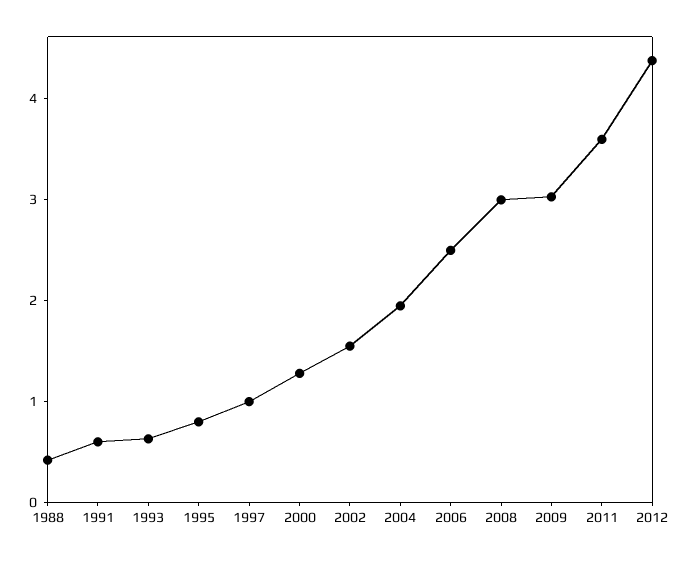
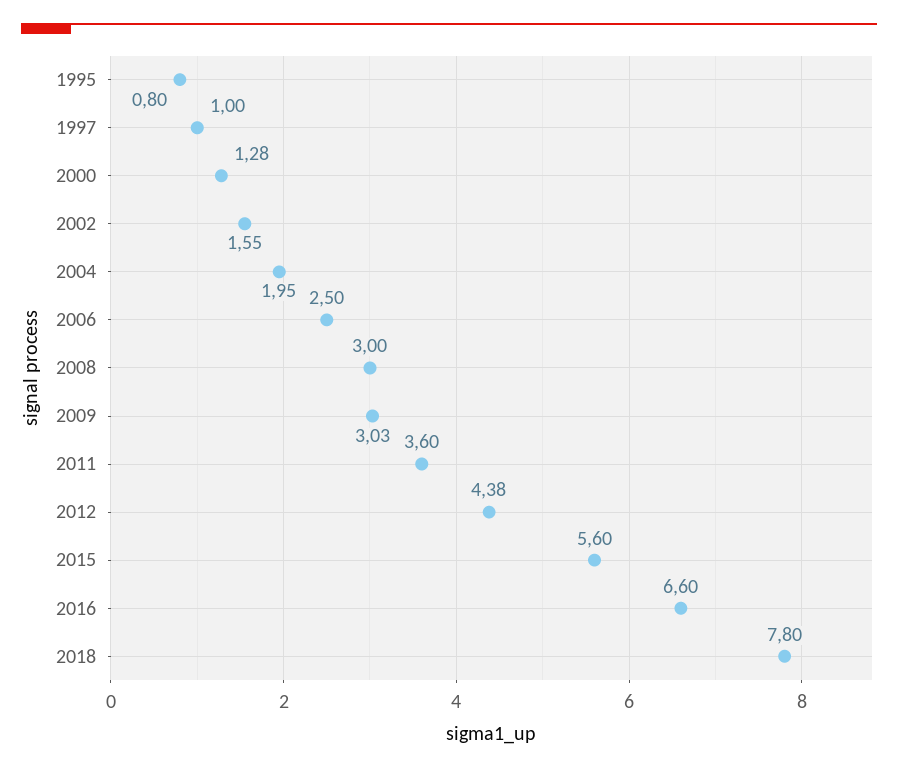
1988: 0.4 -> none
1991: 0.6 -> none
1993: 0.6 -> none
2015: none -> 5.6
2016: none -> 6.6
2018: none -> 7.8

